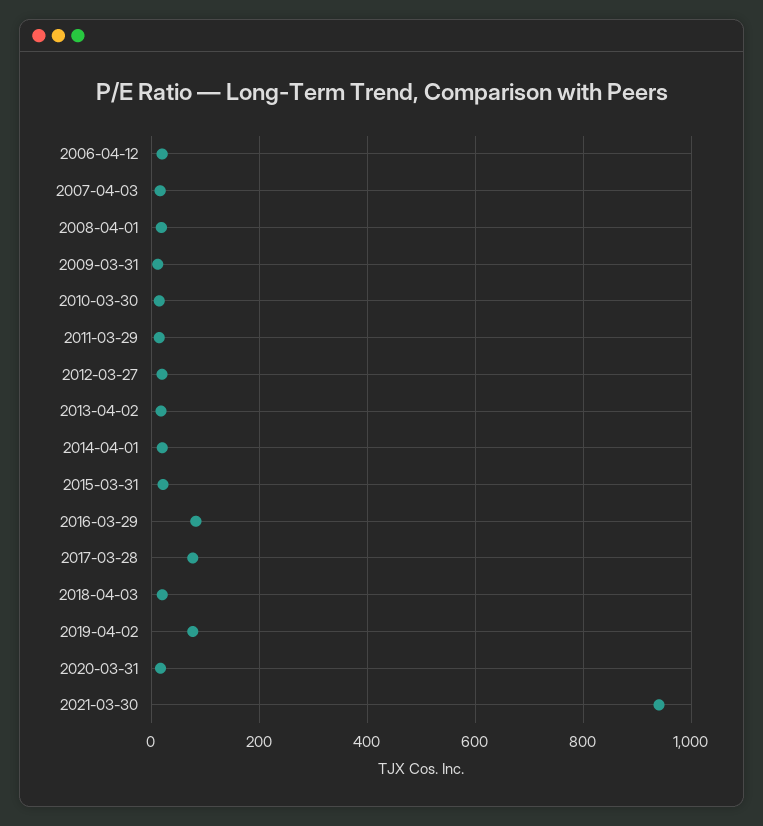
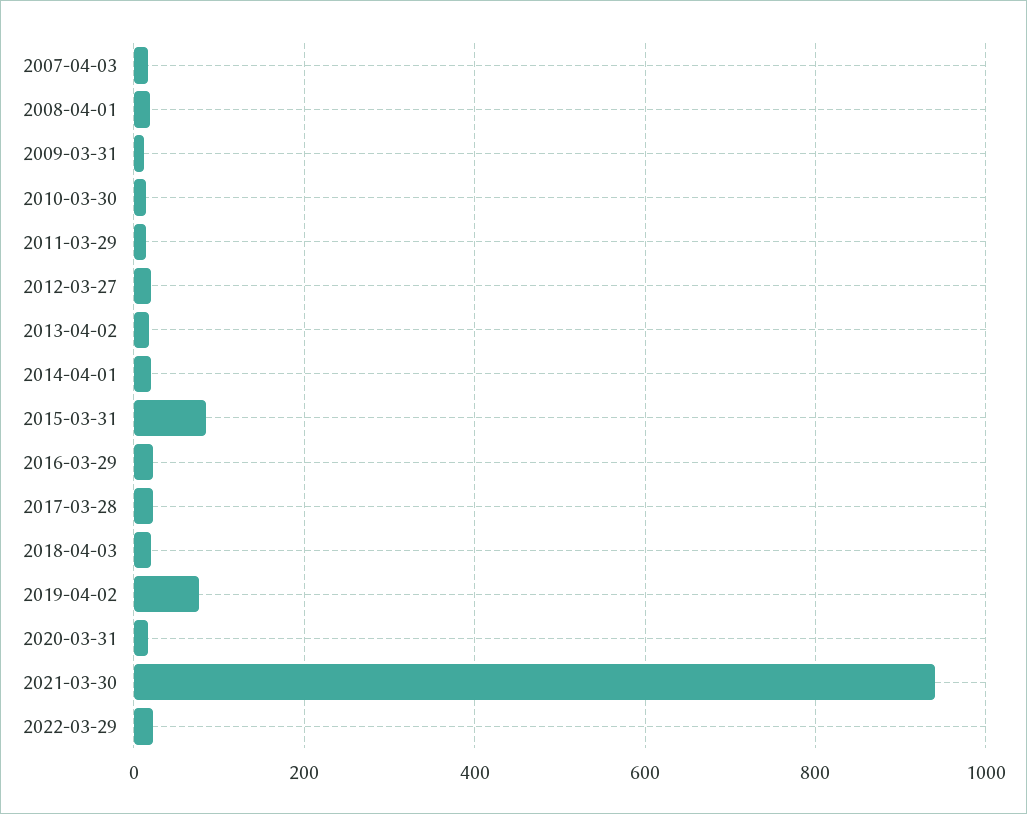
2006-04-12: 20 -> none
2015-03-31: 20 -> 80
2016-03-29: 80 -> 20
2017-03-28: 80 -> 20
2022-03-29: none -> 20

